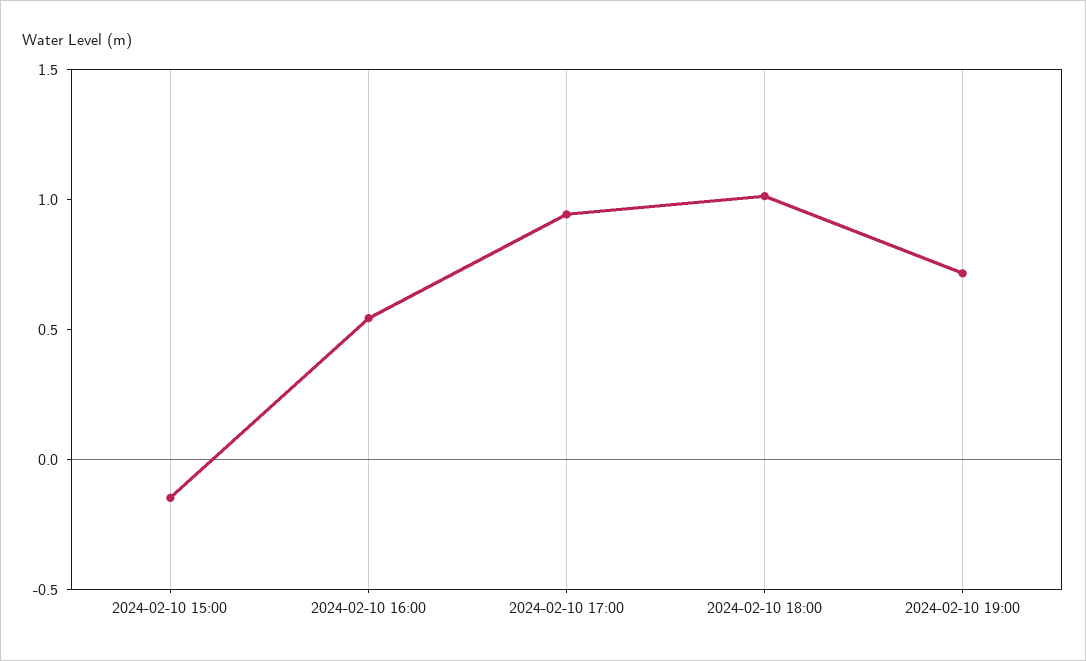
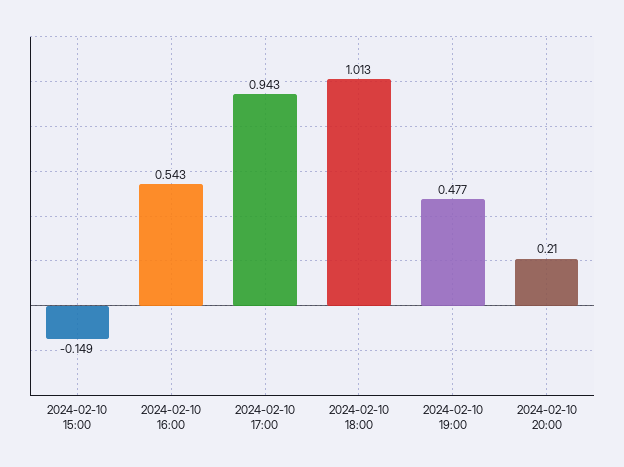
2024-02-10 19:00: 0.7 -> 0.477
2024-02-10 20:00: none -> 0.21

